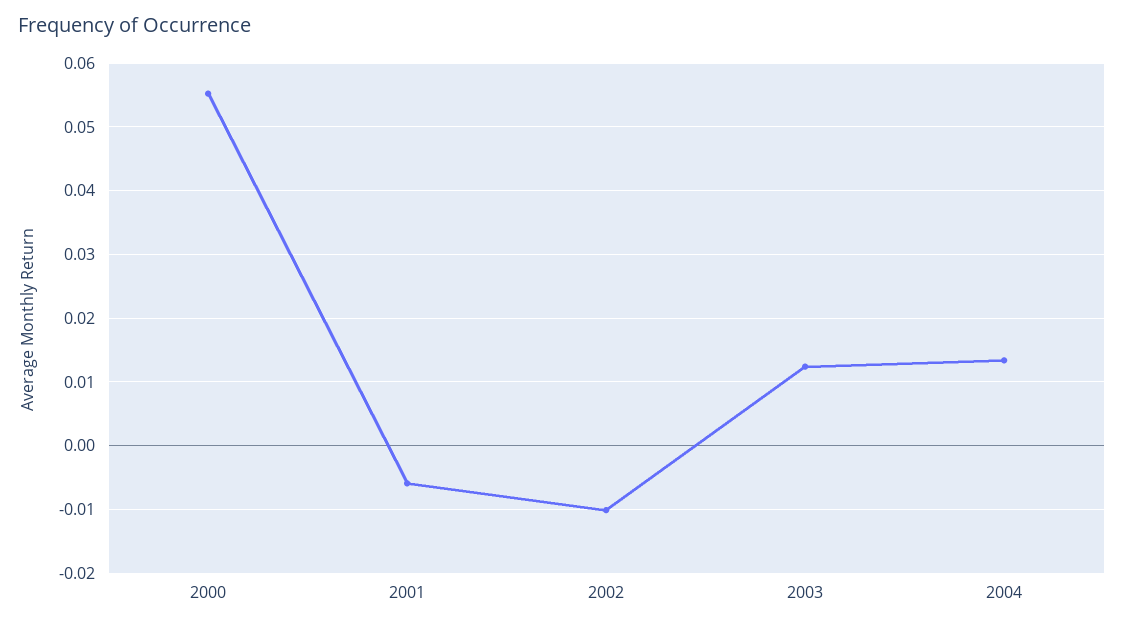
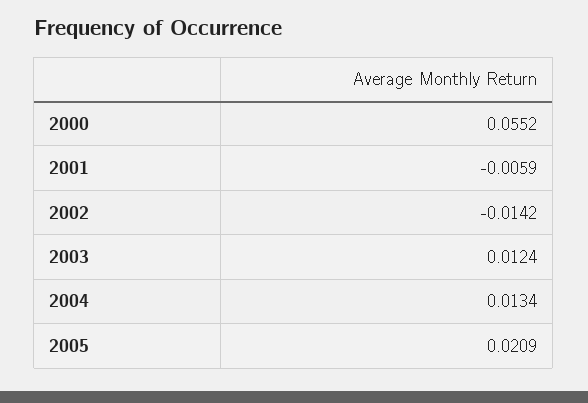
2002: -0.01 -> -0.0142
2005: none -> 0.0209

